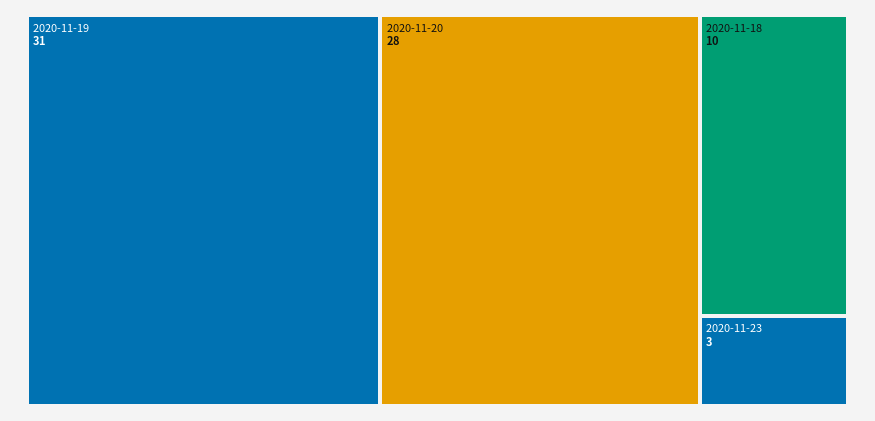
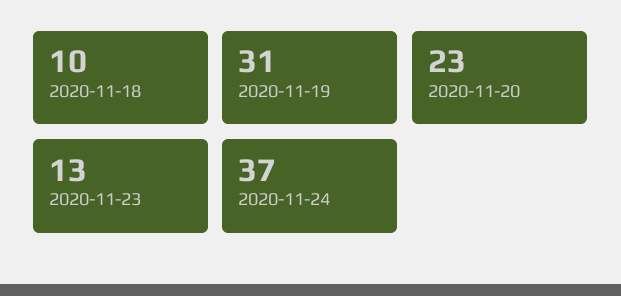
2020-11-20: 28 -> 23
2020-11-23: 3 -> 13
2020-11-24: none -> 37

